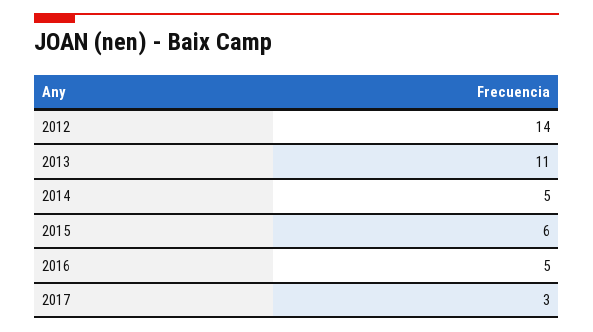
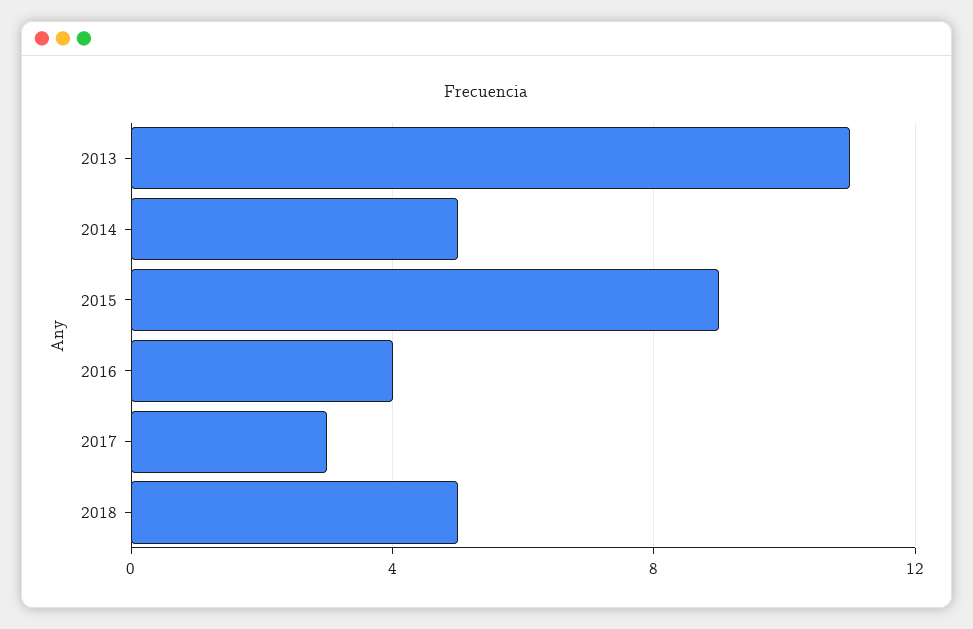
2012: 14 -> none
2015: 6 -> 9
2016: 5 -> 4
2018: none -> 5

